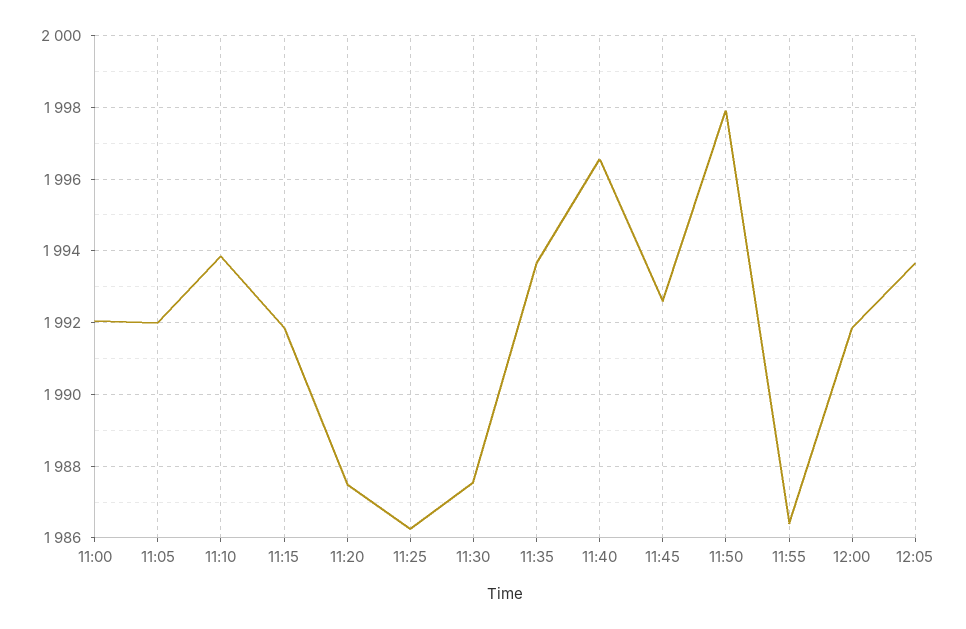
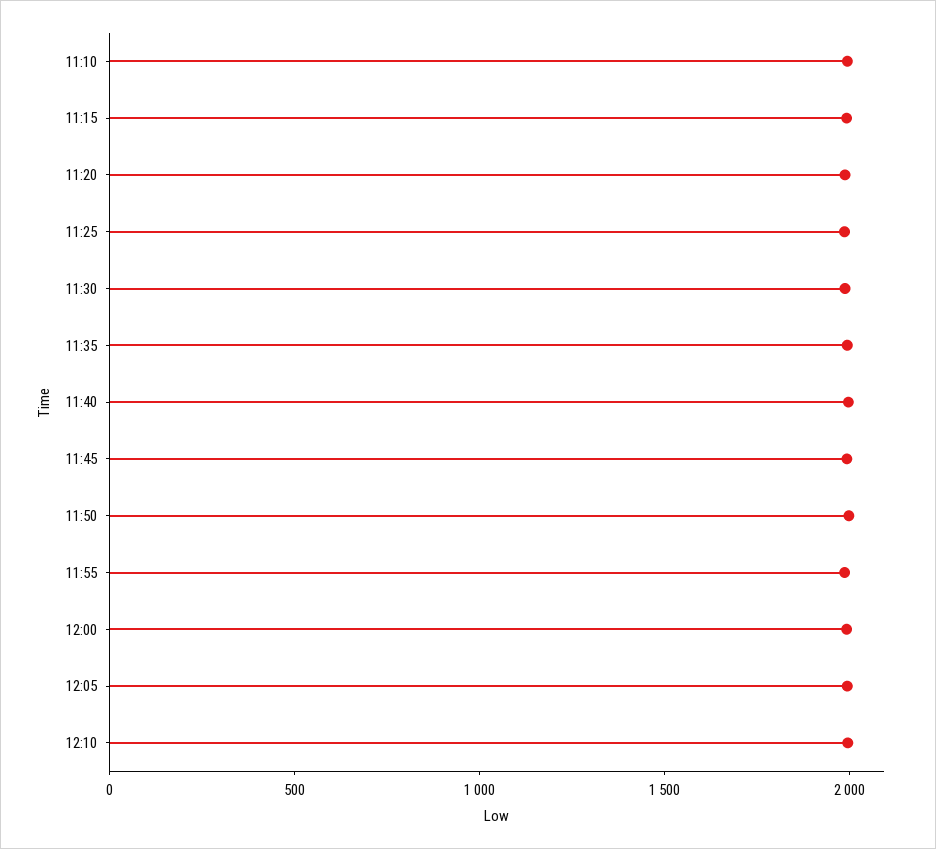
11:00: 1992 -> none
11:05: 1992 -> none
12:10: none -> 2000

